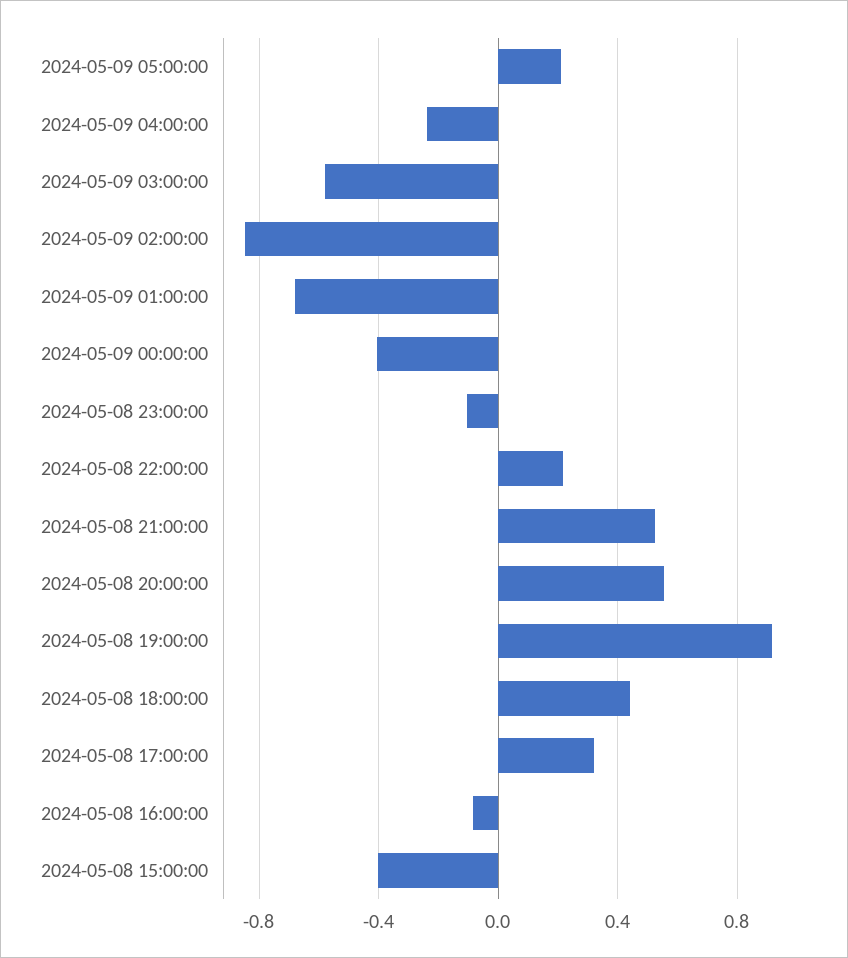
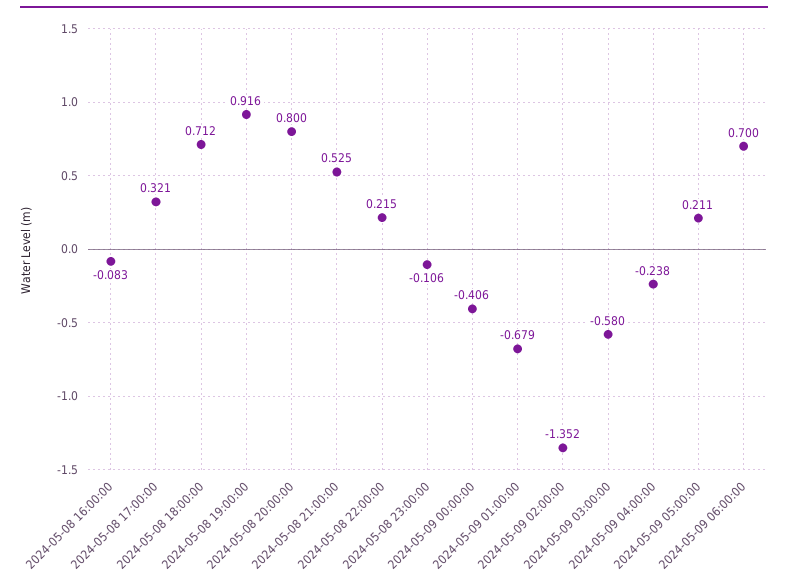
2024-05-09 02:00:00: -0.85 -> -1.352
2024-05-08 20:00:00: 0.55 -> 0.8
2024-05-08 18:00:00: 0.45 -> 0.712
2024-05-08 15:00:00: -0.4 -> none
2024-05-09 06:00:00: none -> 0.7

